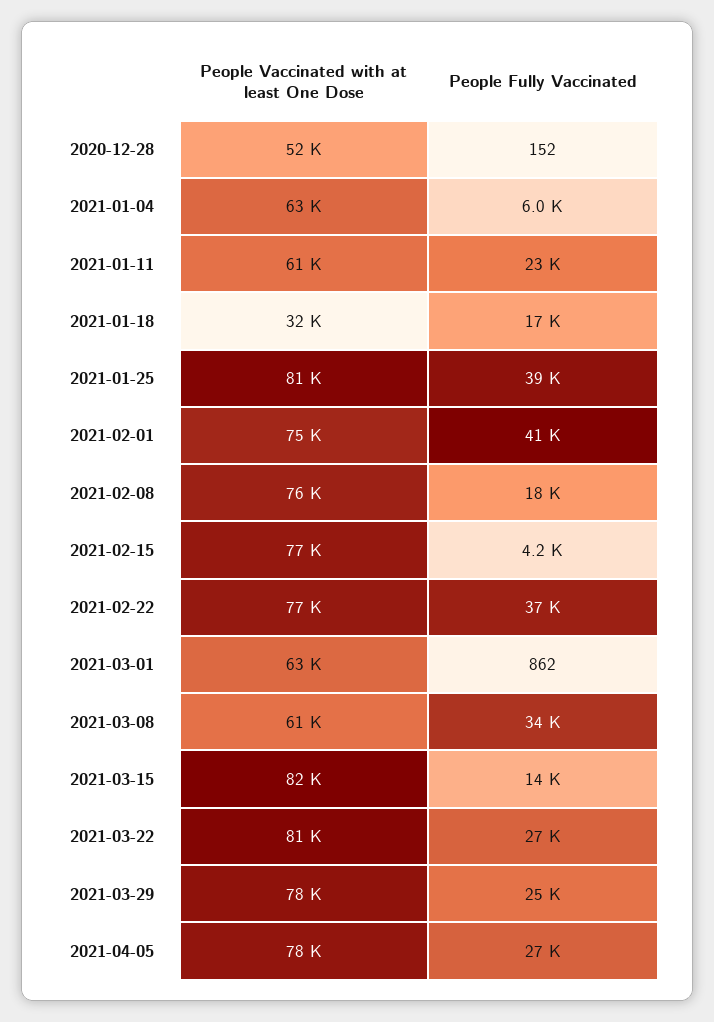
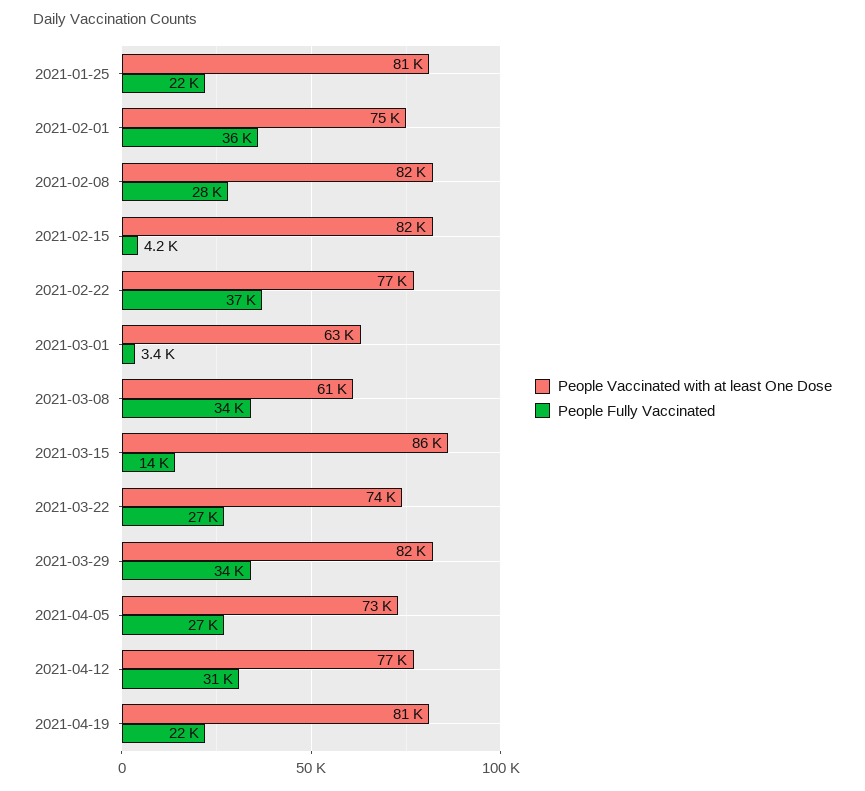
People Vaccinated with at least One Dose, 2020-12-28: 52000 -> none
People Fully Vaccinated, 2020-12-28: 152 -> none
People Vaccinated with at least One Dose, 2021-01-04: 63000 -> none
People Fully Vaccinated, 2021-01-04: 6000 -> none
People Vaccinated with at least One Dose, 2021-01-11: 61000 -> none
People Fully Vaccinated, 2021-01-11: 23000 -> none
People Vaccinated with at least One Dose, 2021-01-18: 32000 -> none
People Fully Vaccinated, 2021-01-18: 17000 -> none
People Fully Vaccinated, 2021-01-25: 39000 -> 22000
People Fully Vaccinated, 2021-02-01: 41000 -> 36000
People Vaccinated with at least One Dose, 2021-02-08: 76000 -> 82000
People Fully Vaccinated, 2021-02-08: 18000 -> 28000
People Vaccinated with at least One Dose, 2021-02-15: 77000 -> 82000
People Fully Vaccinated, 2021-03-01: 862 -> 3400
People Vaccinated with at least One Dose, 2021-03-15: 82000 -> 86000
People Vaccinated with at least One Dose, 2021-03-22: 81000 -> 74000
People Vaccinated with at least One Dose, 2021-03-29: 78000 -> 82000
People Fully Vaccinated, 2021-03-29: 25000 -> 34000
People Vaccinated with at least One Dose, 2021-04-05: 78000 -> 73000
People Vaccinated with at least One Dose, 2021-04-12: none -> 77000
People Fully Vaccinated, 2021-04-12: none -> 31000
People Vaccinated with at least One Dose, 2021-04-19: none -> 81000
People Fully Vaccinated, 2021-04-19: none -> 22000

